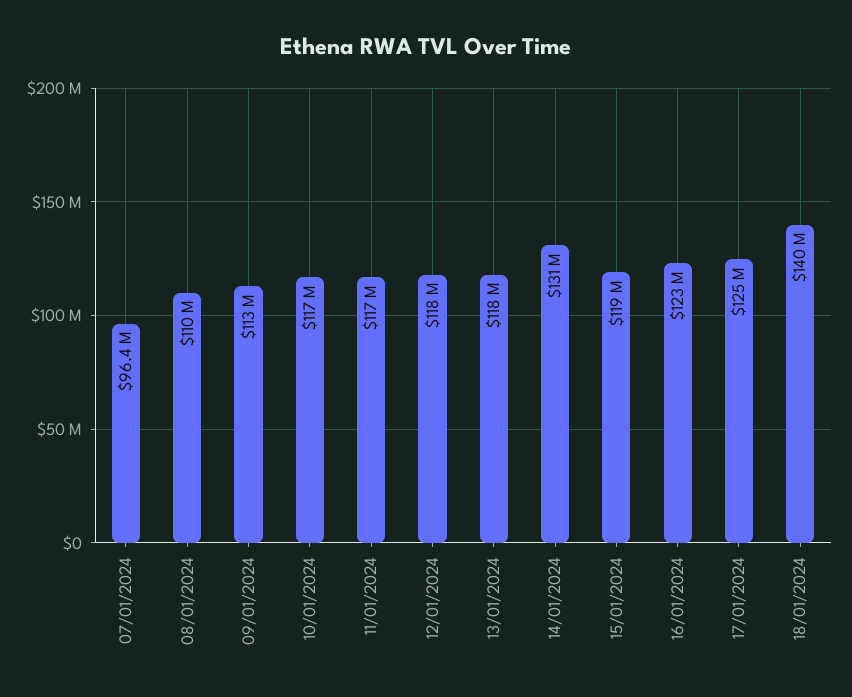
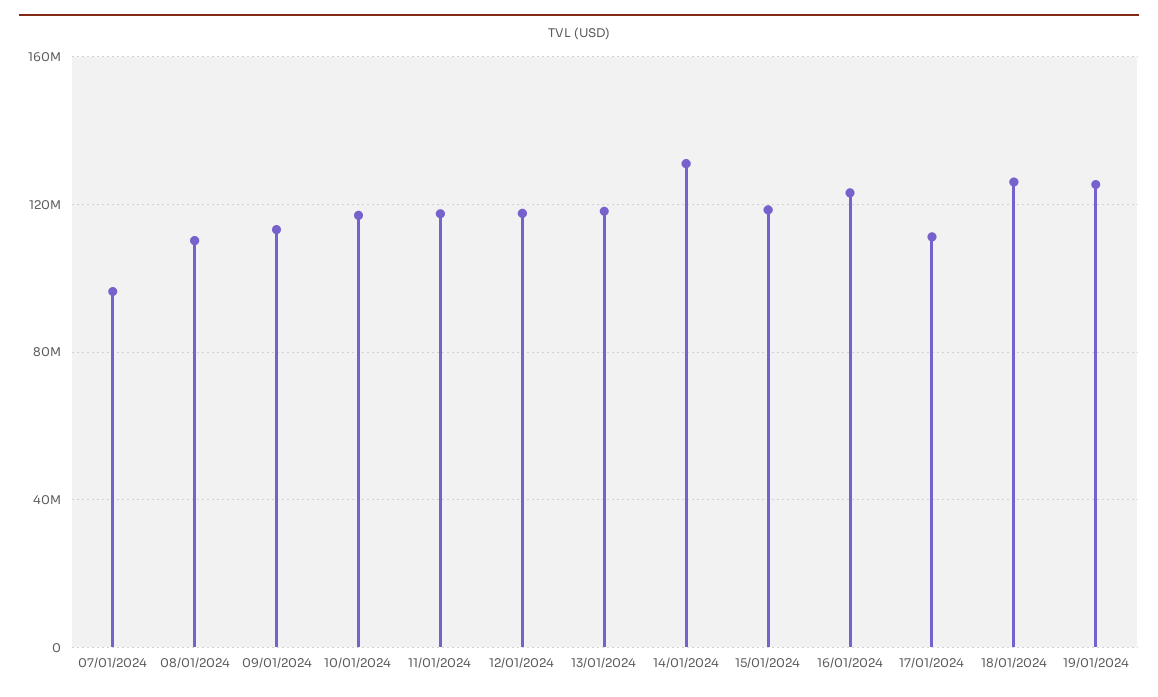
17/01/2024: 125000000 -> 110000000
18/01/2024: 140000000 -> 125000000
19/01/2024: none -> 125000000

